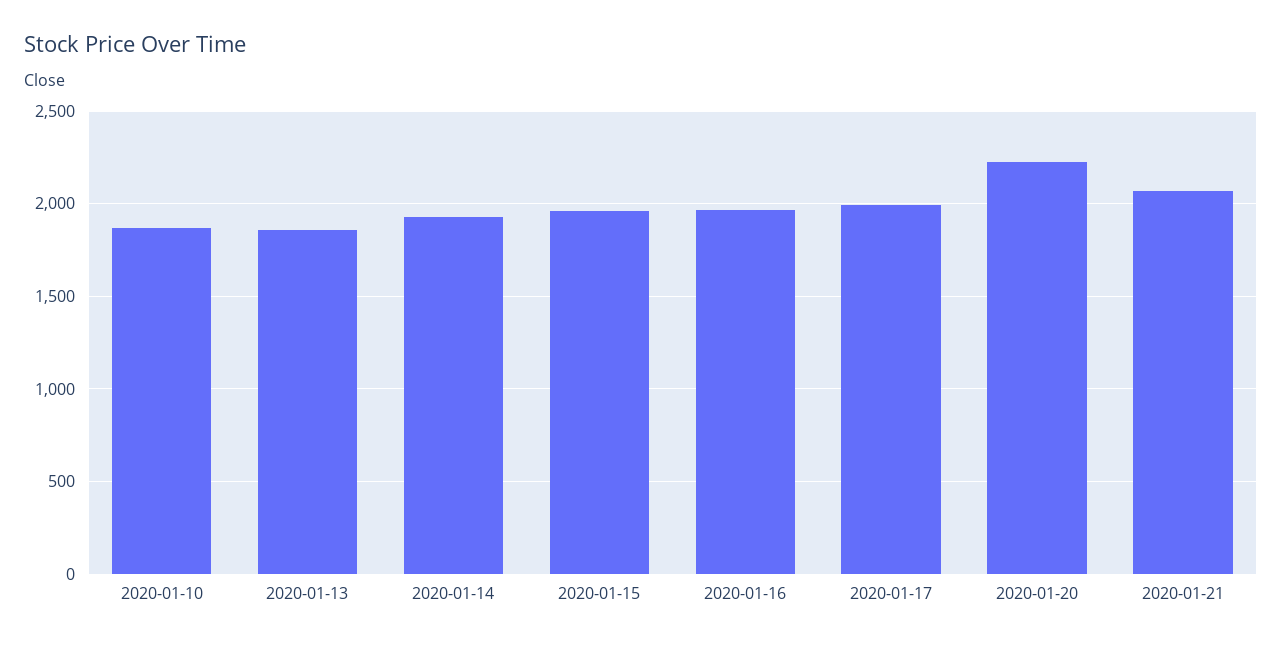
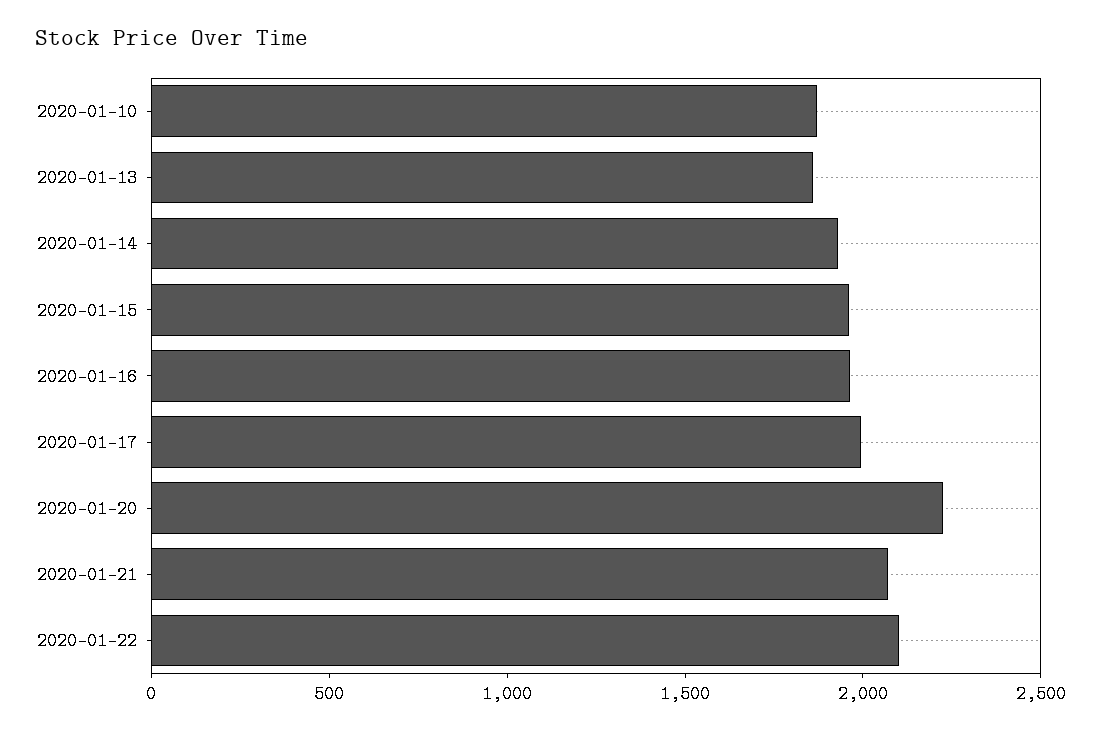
2020-01-22: none -> 2100

